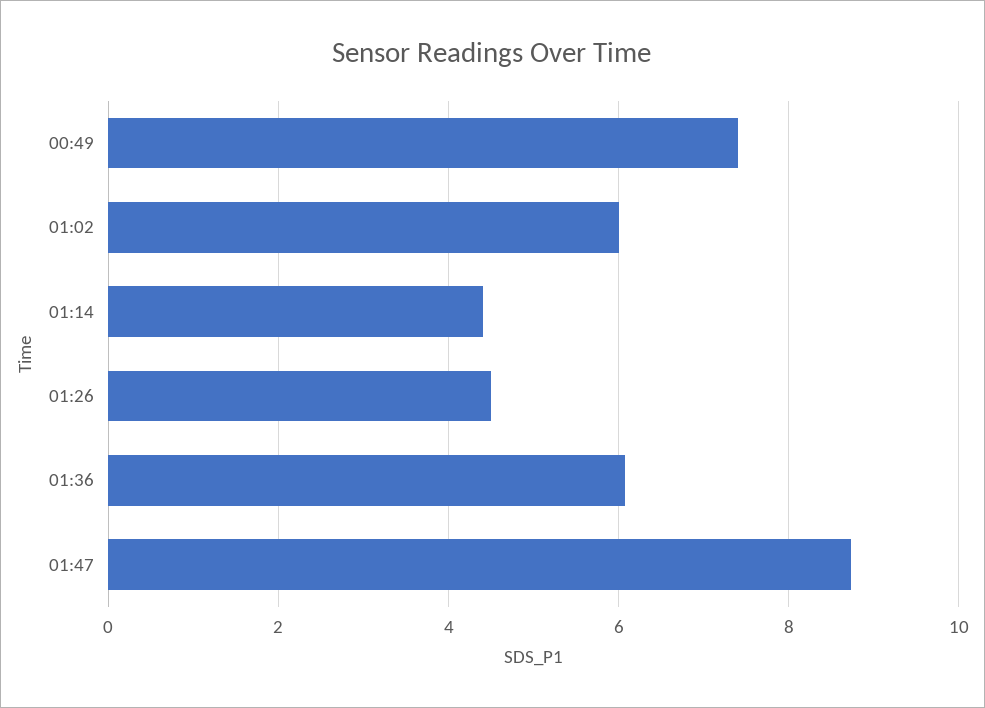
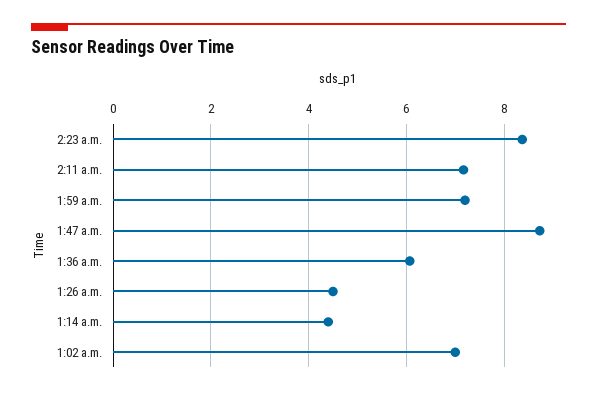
00:49: 7.4 -> none
01:02: 6 -> 7
2:23 a.m.: none -> 8.4
2:11 a.m.: none -> 7.2
1:59 a.m.: none -> 7.2

